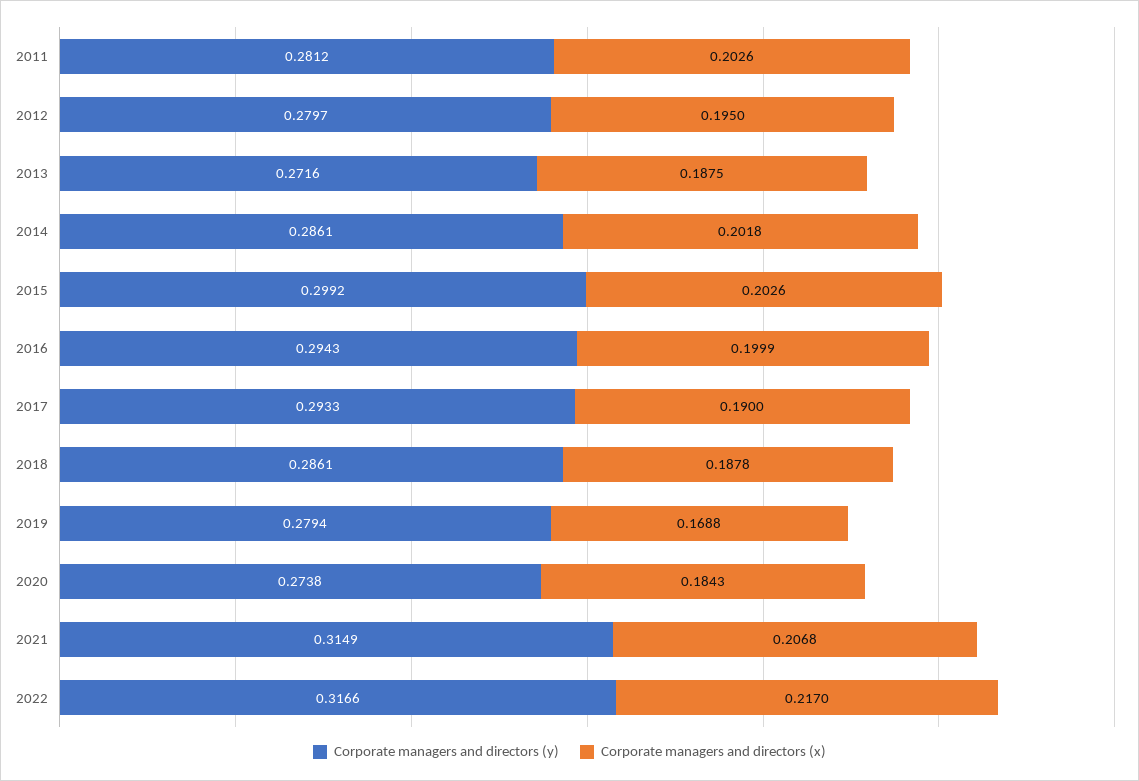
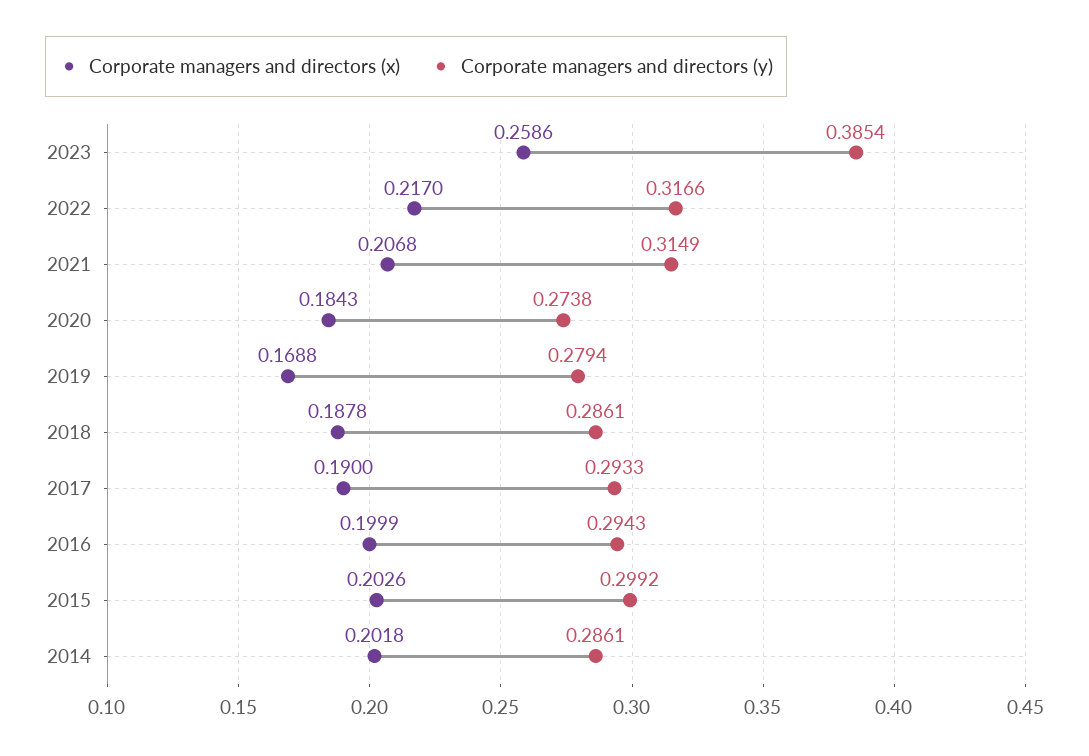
Corporate managers and directors (y), 2011: 0.2812 -> none
Corporate managers and directors (x), 2011: 0.2026 -> none
Corporate managers and directors (y), 2012: 0.2797 -> none
Corporate managers and directors (x), 2012: 0.195 -> none
Corporate managers and directors (y), 2013: 0.2716 -> none
Corporate managers and directors (x), 2013: 0.1875 -> none
Corporate managers and directors (x), 2023: none -> 0.2586
Corporate managers and directors (y), 2023: none -> 0.3854

